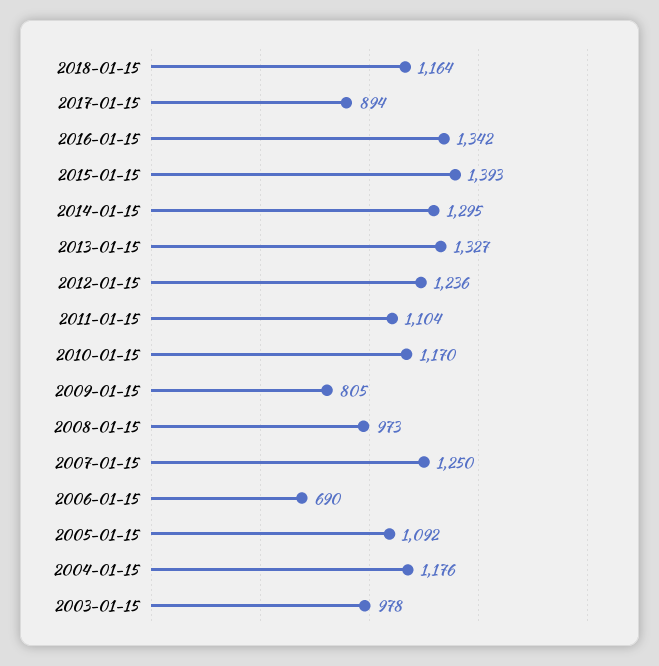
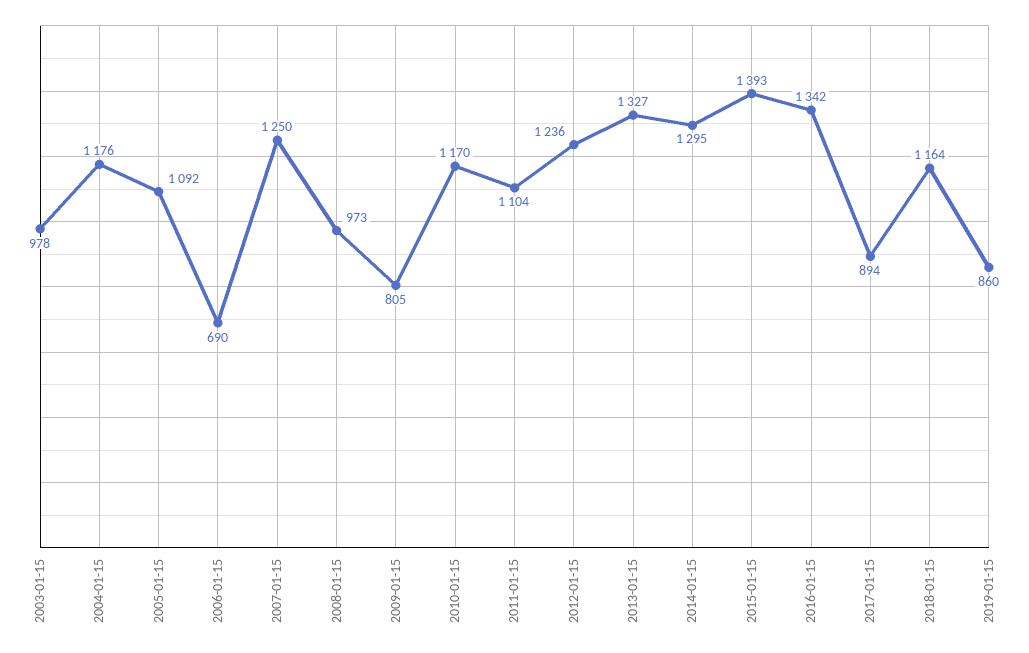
2019-01-15: none -> 860

